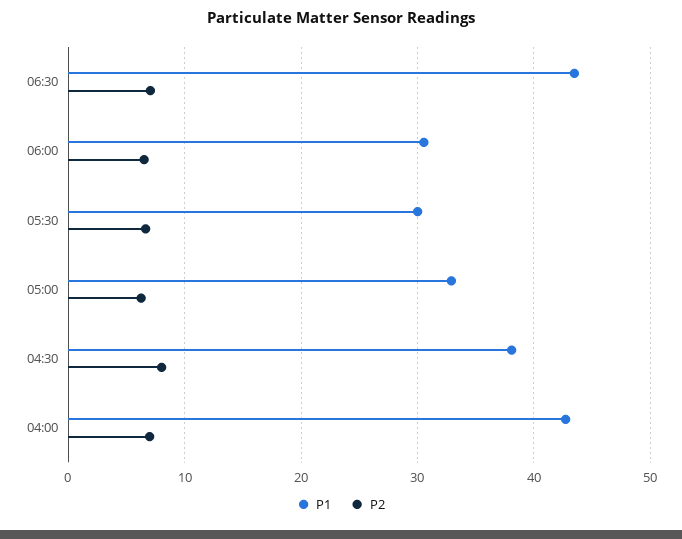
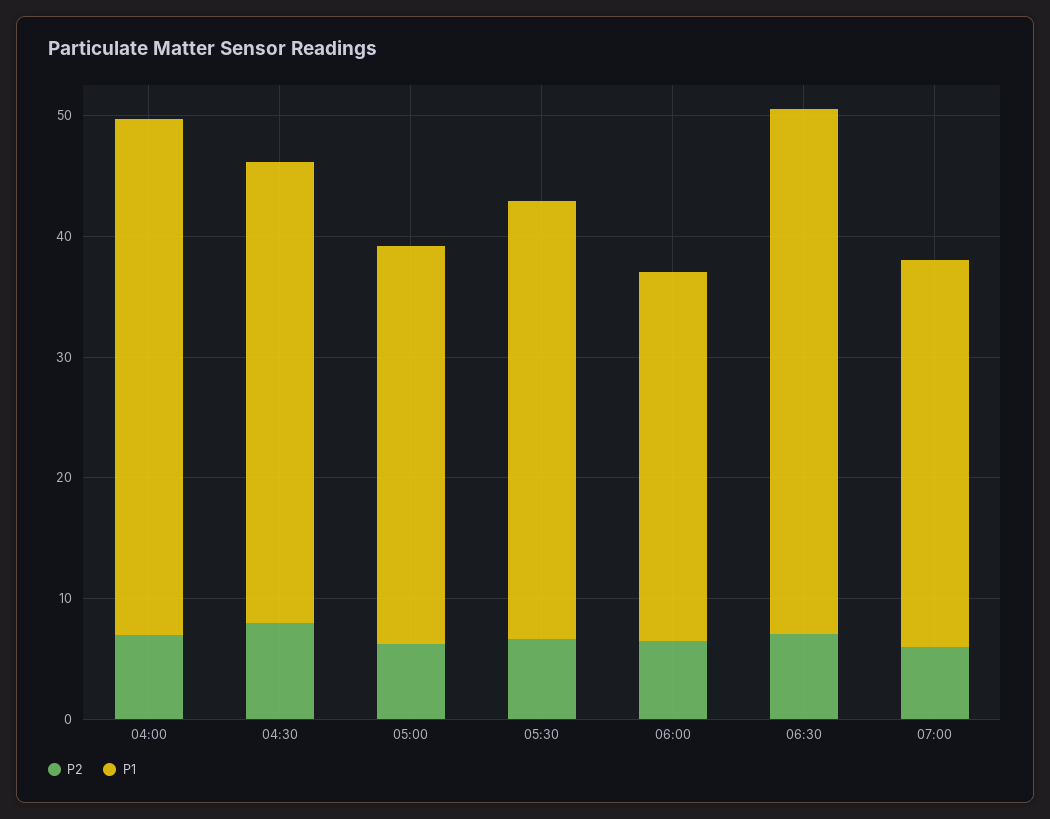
P1, 05:30: 30 -> 36
P2, 07:00: none -> 6
P1, 07:00: none -> 32

